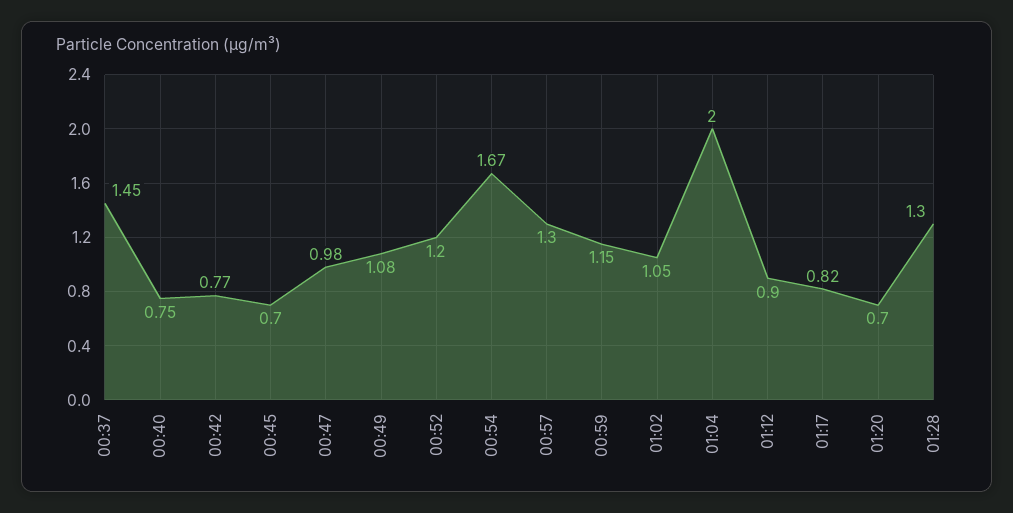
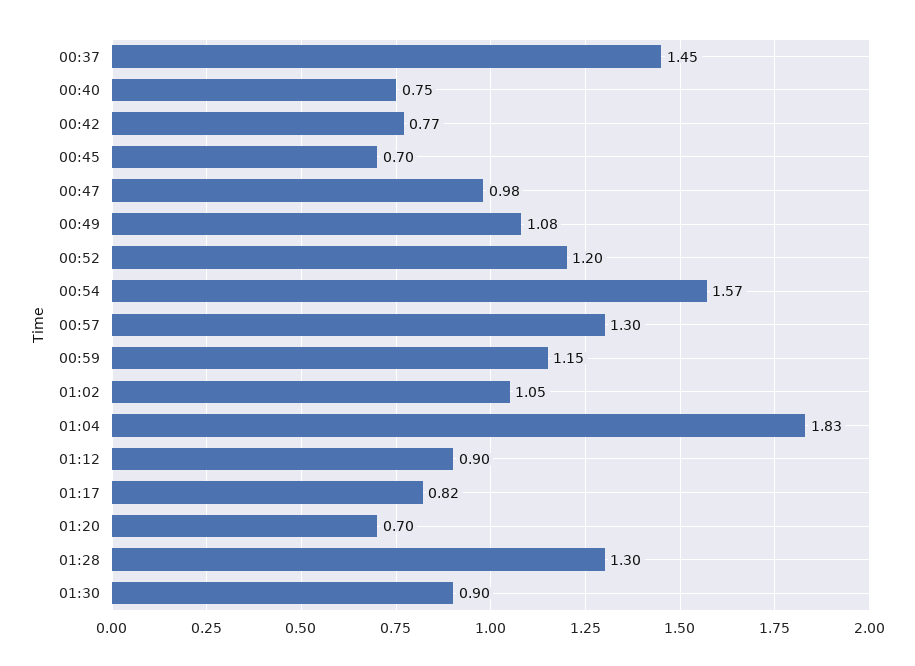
00:54: 1.67 -> 1.57
01:04: 2 -> 1.83
01:30: none -> 0.9

